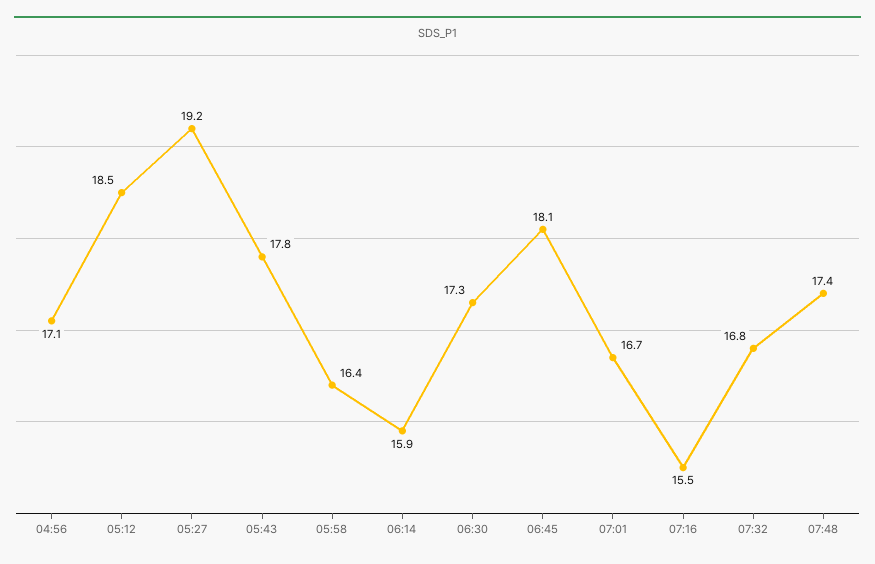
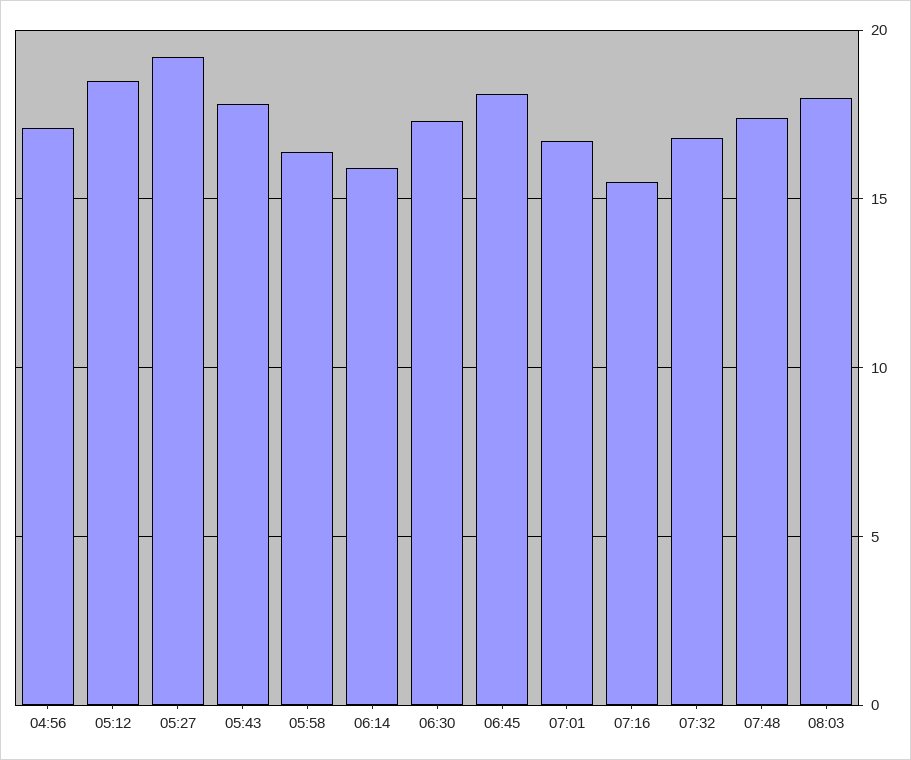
08:03: none -> 18

